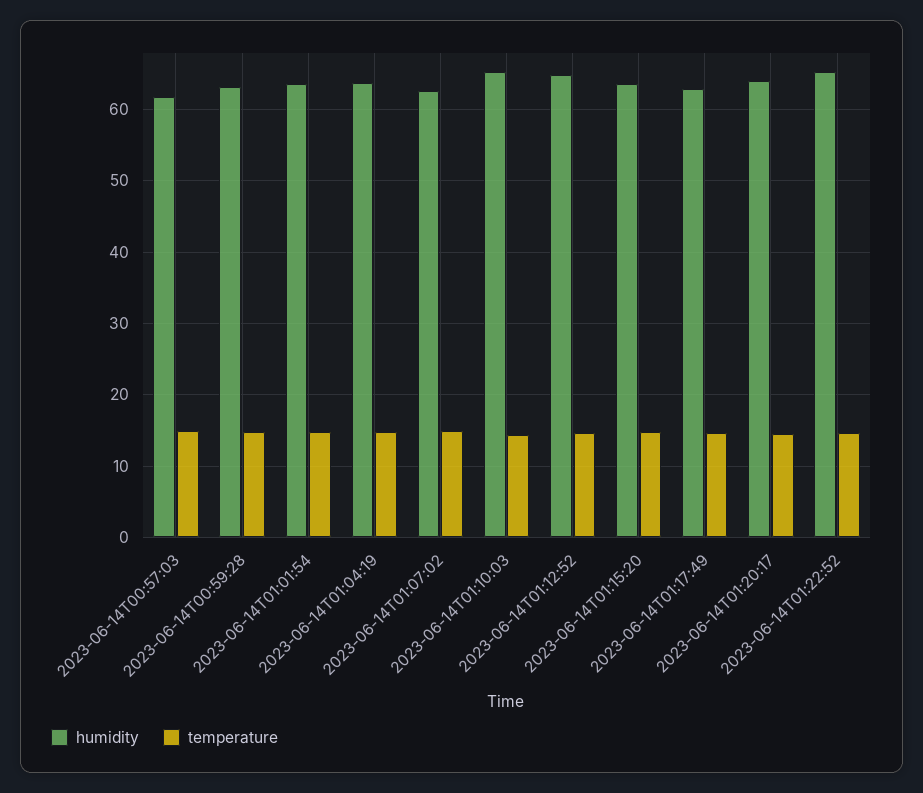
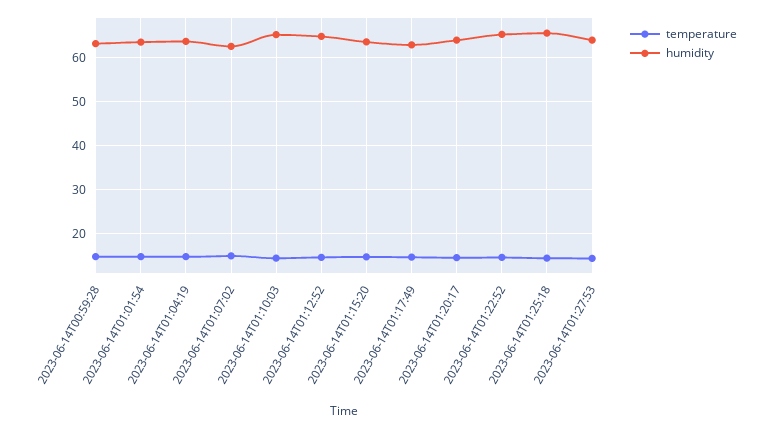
humidity, 2023-06-14T00:57:03: 62 -> none
temperature, 2023-06-14T00:57:03: 15 -> none
temperature, 2023-06-14T01:25:18: none -> 14
humidity, 2023-06-14T01:25:18: none -> 66
temperature, 2023-06-14T01:27:53: none -> 14
humidity, 2023-06-14T01:27:53: none -> 64

